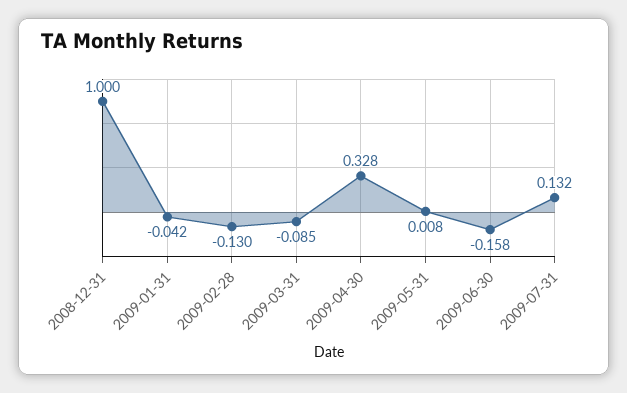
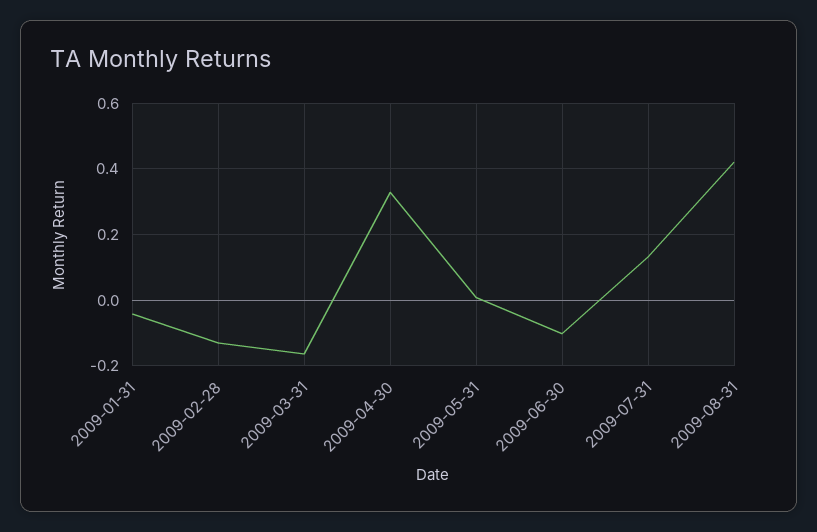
2008-12-31: 1 -> none
2009-03-31: -0.085 -> -0.16
2009-06-30: -0.158 -> -0.1
2009-08-31: none -> 0.42

